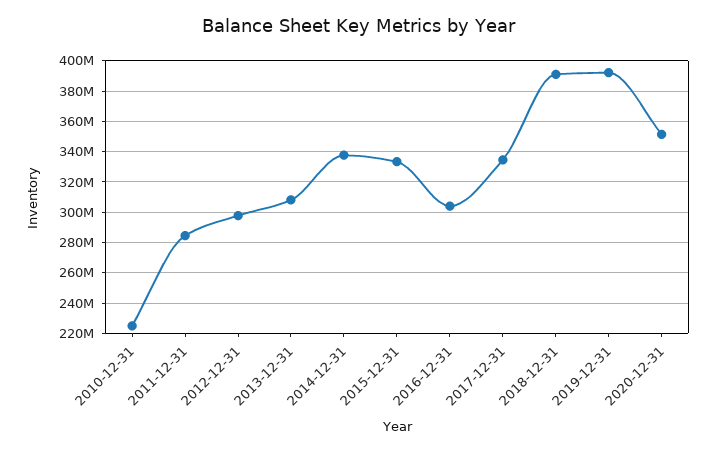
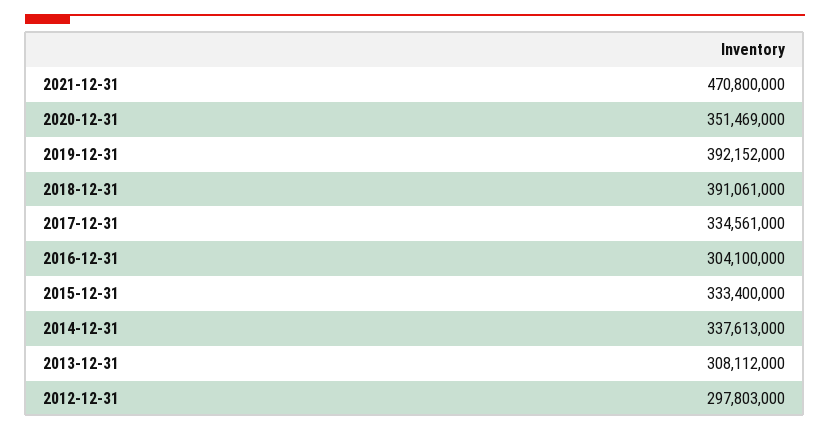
2010-12-31: 225000000 -> none
2011-12-31: 285000000 -> none
2021-12-31: none -> 470800000

